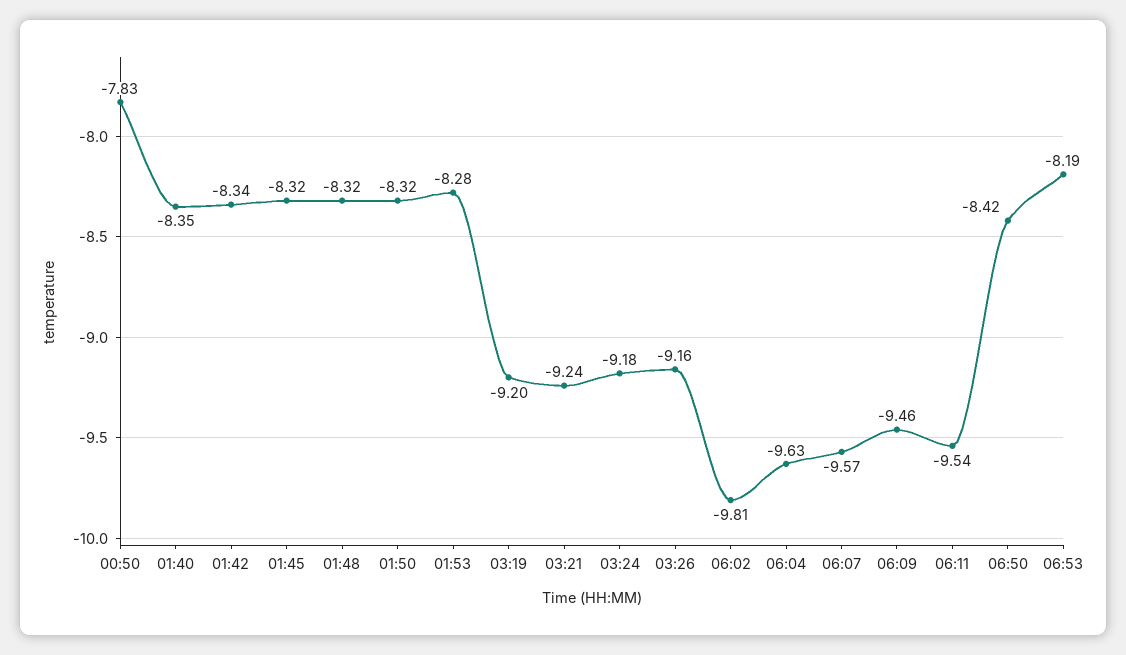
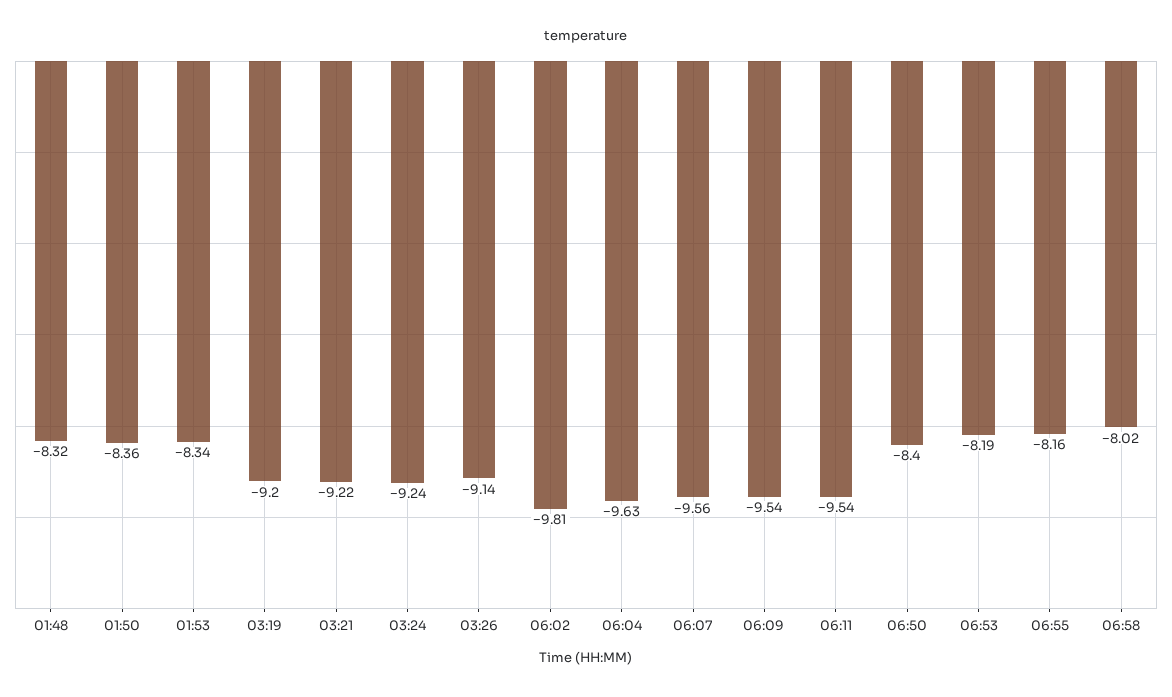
00:50: -7.83 -> none
01:40: -8.35 -> none
01:42: -8.34 -> none
01:45: -8.32 -> none
01:50: -8.32 -> -8.36
01:53: -8.28 -> -8.34
03:21: -9.24 -> -9.22
03:24: -9.18 -> -9.24
03:26: -9.16 -> -9.14
06:07: -9.57 -> -9.56
06:09: -9.46 -> -9.54
06:50: -8.42 -> -8.4
06:55: none -> -8.16
06:58: none -> -8.02

